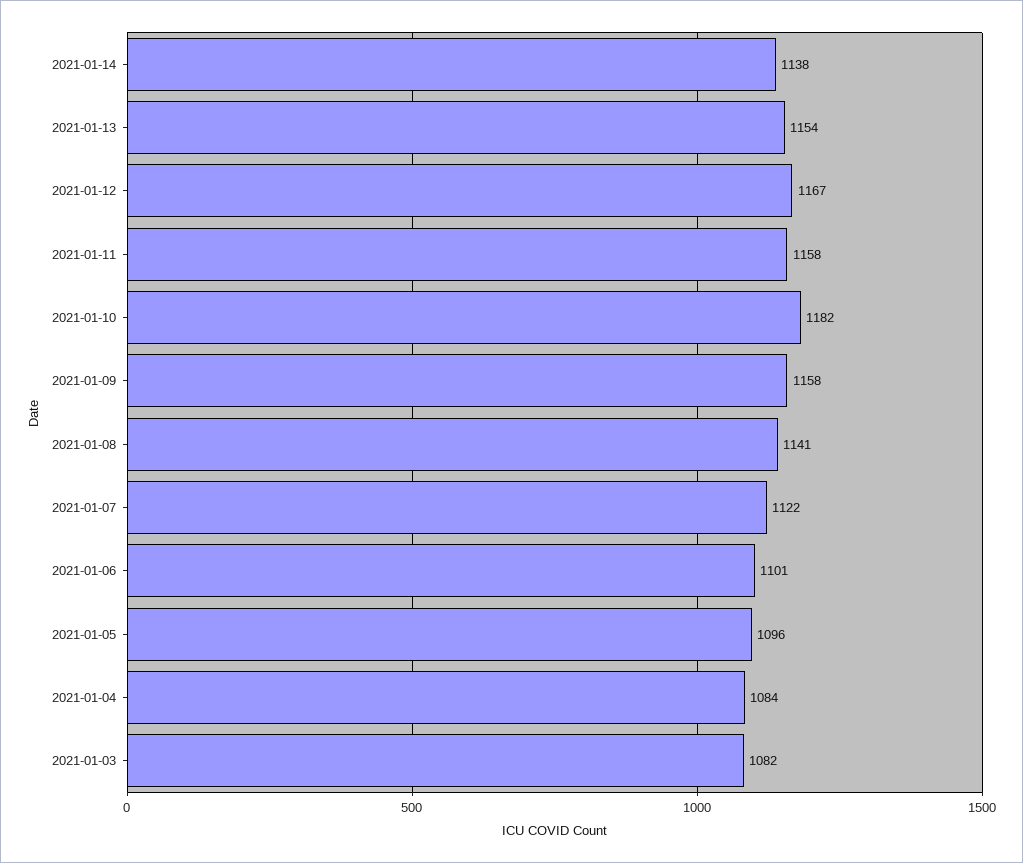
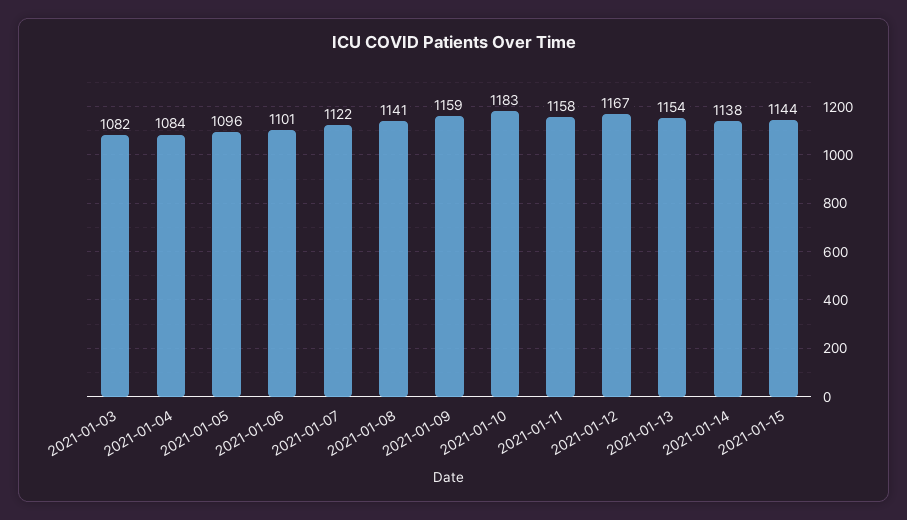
2021-01-10: 1182 -> 1183
2021-01-09: 1158 -> 1159
2021-01-15: none -> 1144

